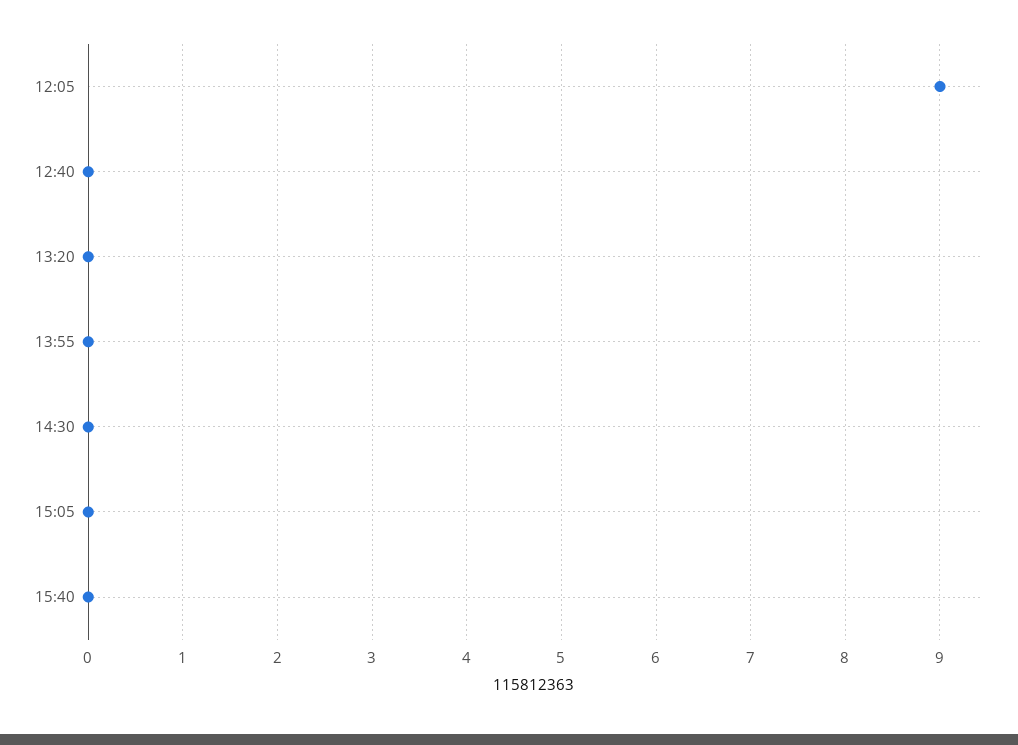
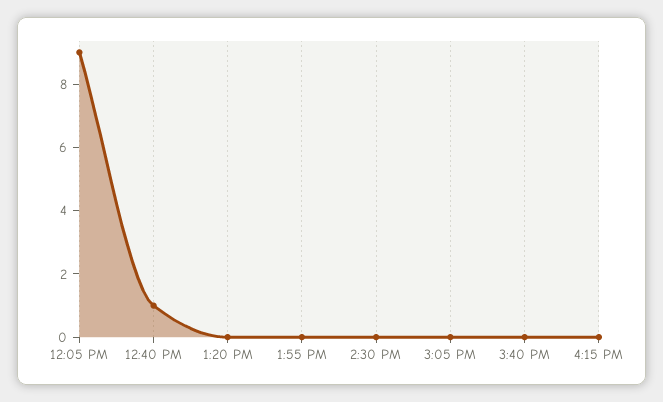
12:40: 0 -> 1
4:15 PM: none -> 0

